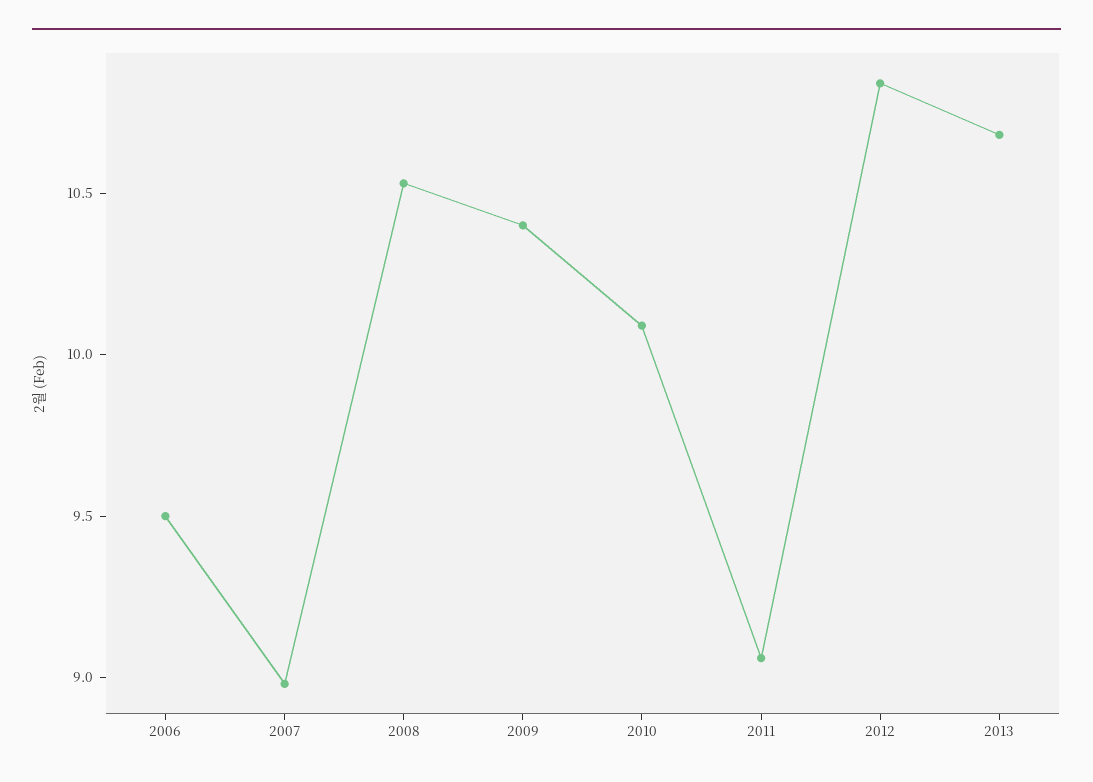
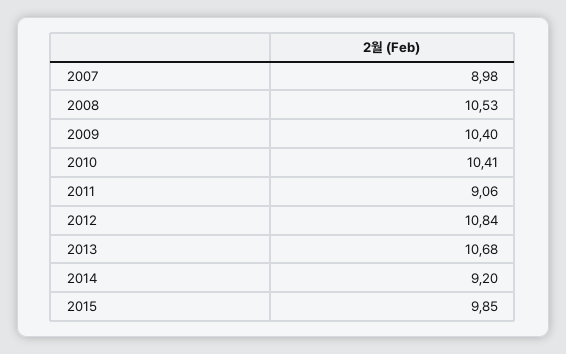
2006: 9.5 -> none
2010: 10.1 -> 10.41
2014: none -> 9.2
2015: none -> 9.85

